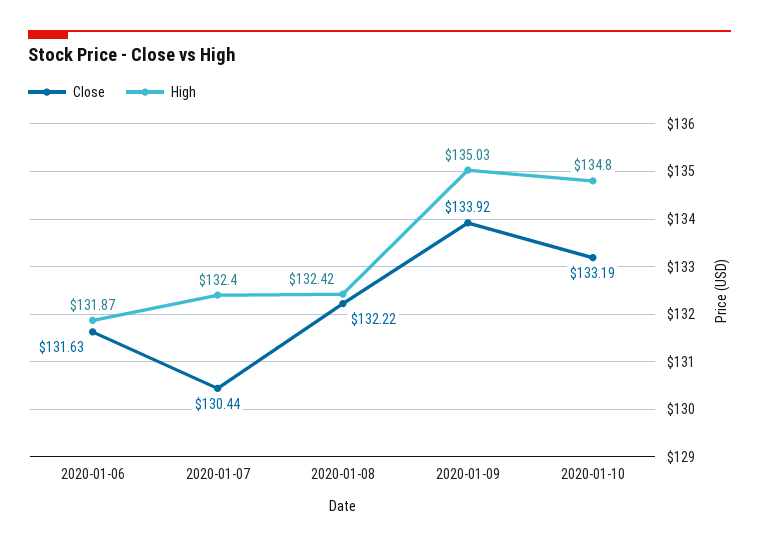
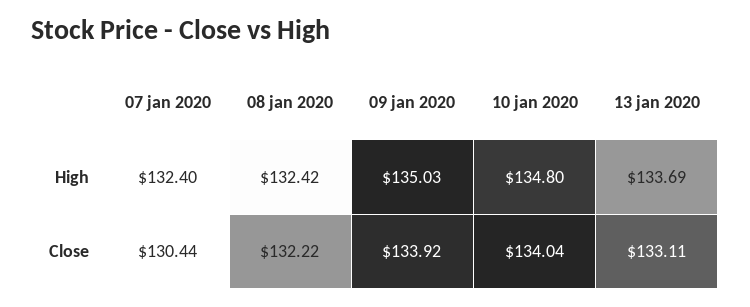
Close, 2020-01-06: 131.63 -> none
High, 2020-01-06: 131.87 -> none
Close, 2020-01-10: 133.19 -> 134.04
High, 13 jan 2020: none -> 133.69
Close, 13 jan 2020: none -> 133.11

